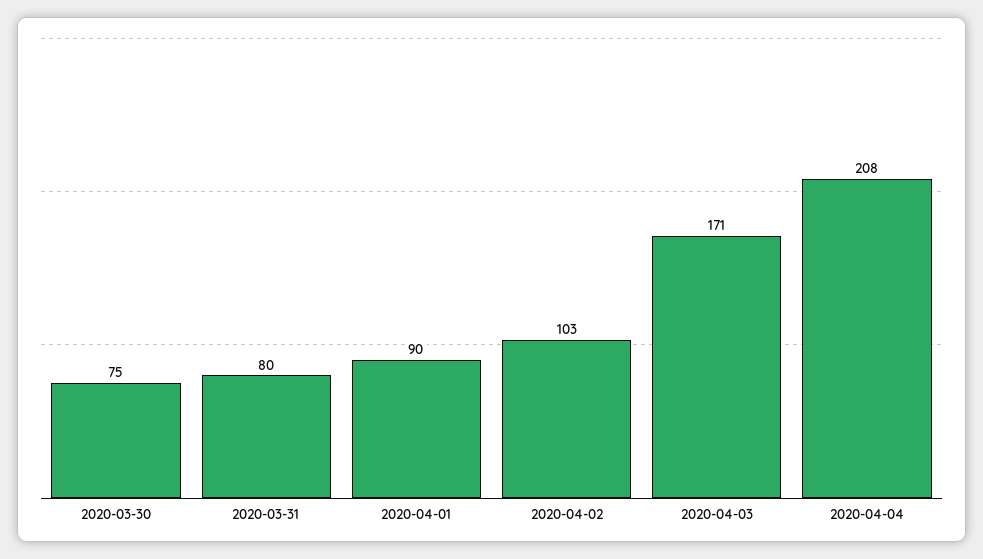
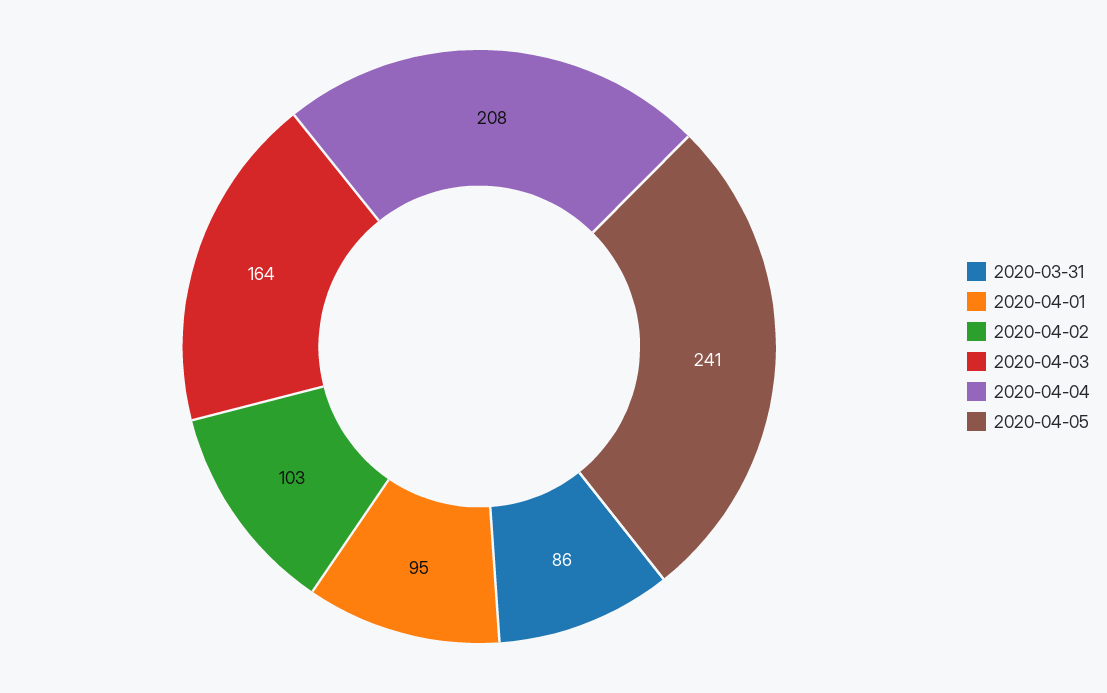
2020-03-30: 75 -> none
2020-03-31: 80 -> 86
2020-04-01: 90 -> 95
2020-04-03: 171 -> 164
2020-04-05: none -> 241

